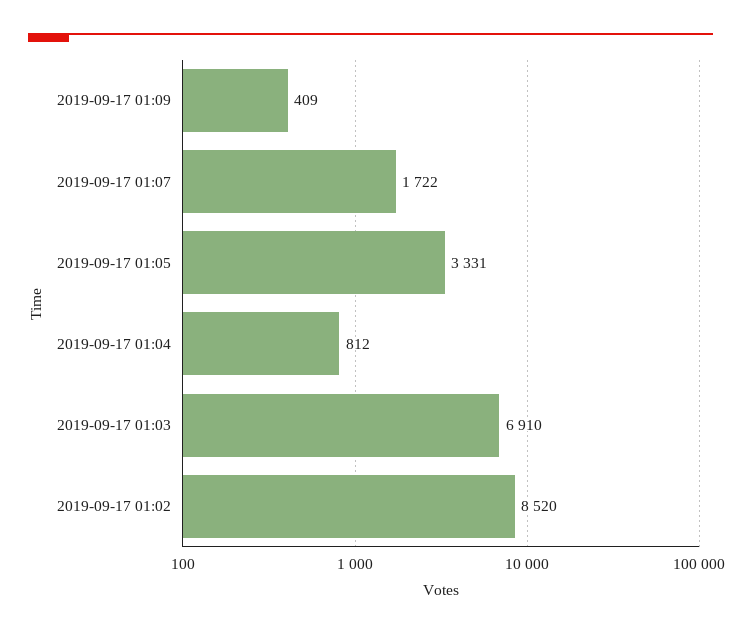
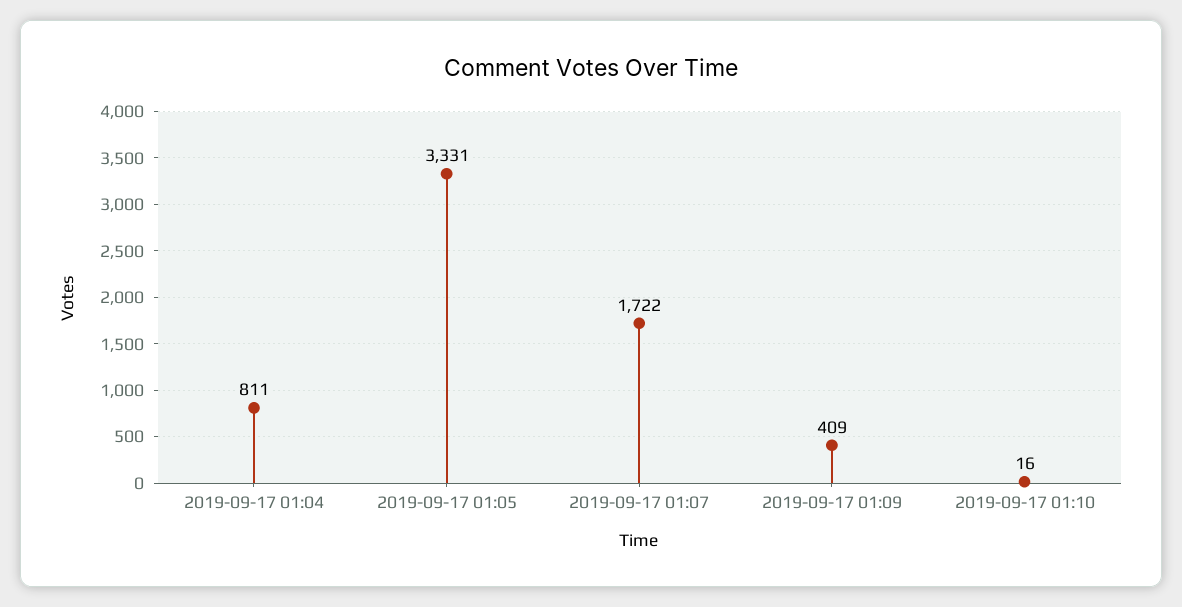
2019-09-17 01:04: 812 -> 811
2019-09-17 01:03: 6910 -> none
2019-09-17 01:02: 8520 -> none
2019-09-17 01:10: none -> 16

